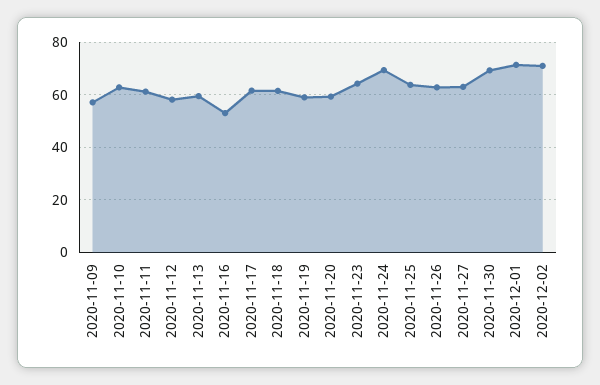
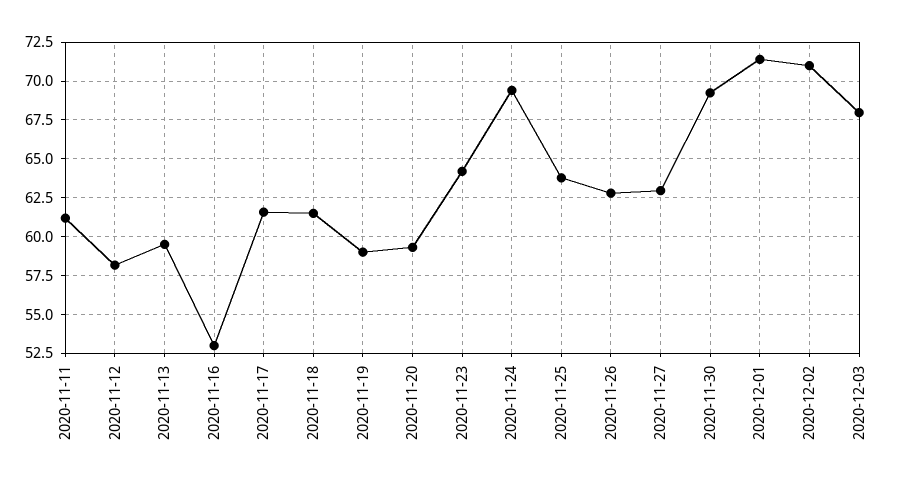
2020-11-09: 57.5 -> none
2020-11-10: 62.5 -> none
2020-12-03: none -> 68

